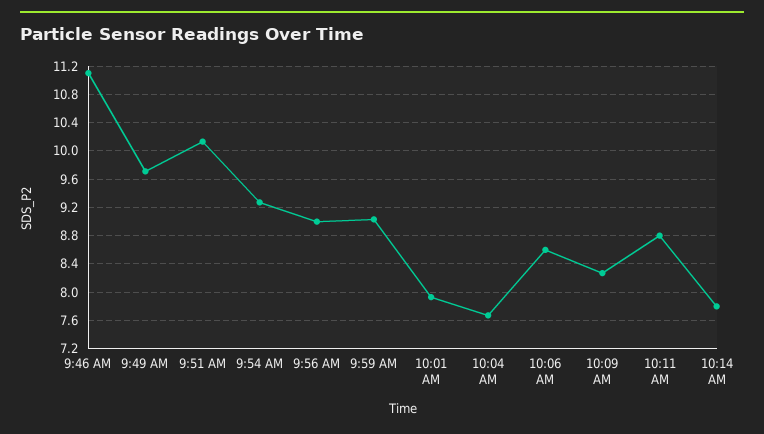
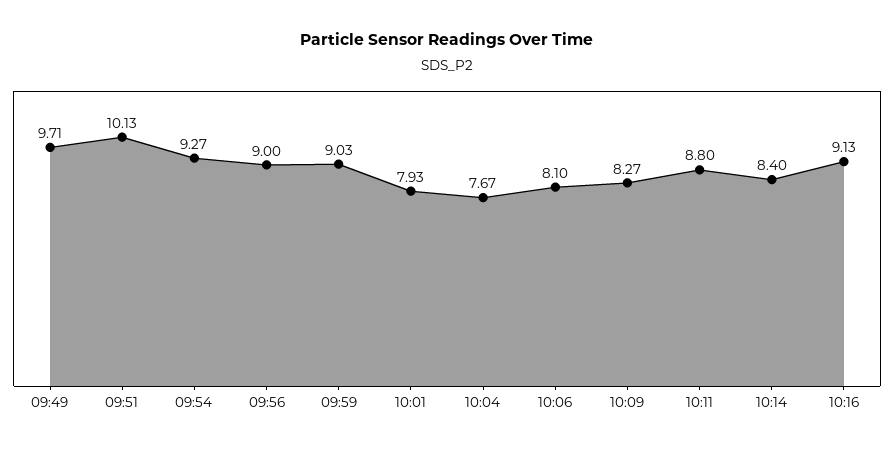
9:46 AM: 11.1 -> none
10:06 AM: 8.6 -> 8.1
10:14 AM: 7.8 -> 8.4
10:16: none -> 9.13

